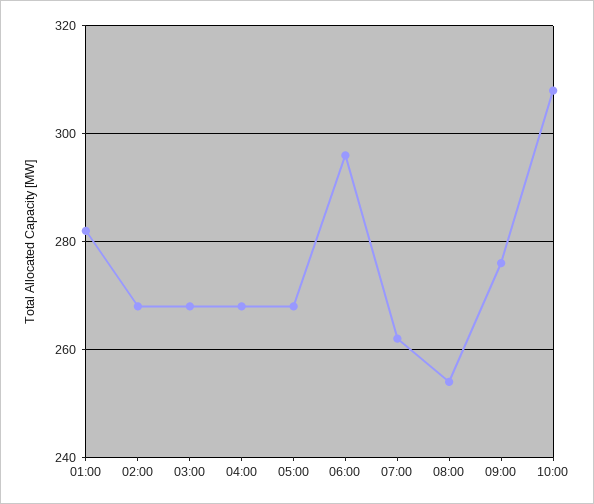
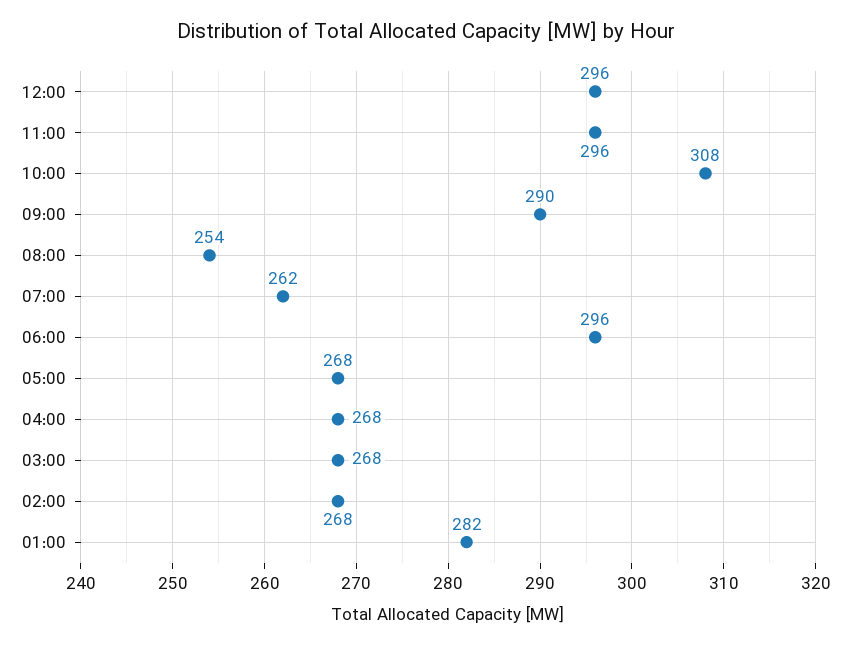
09:00: 275 -> 290
12:00: none -> 296
11:00: none -> 296

